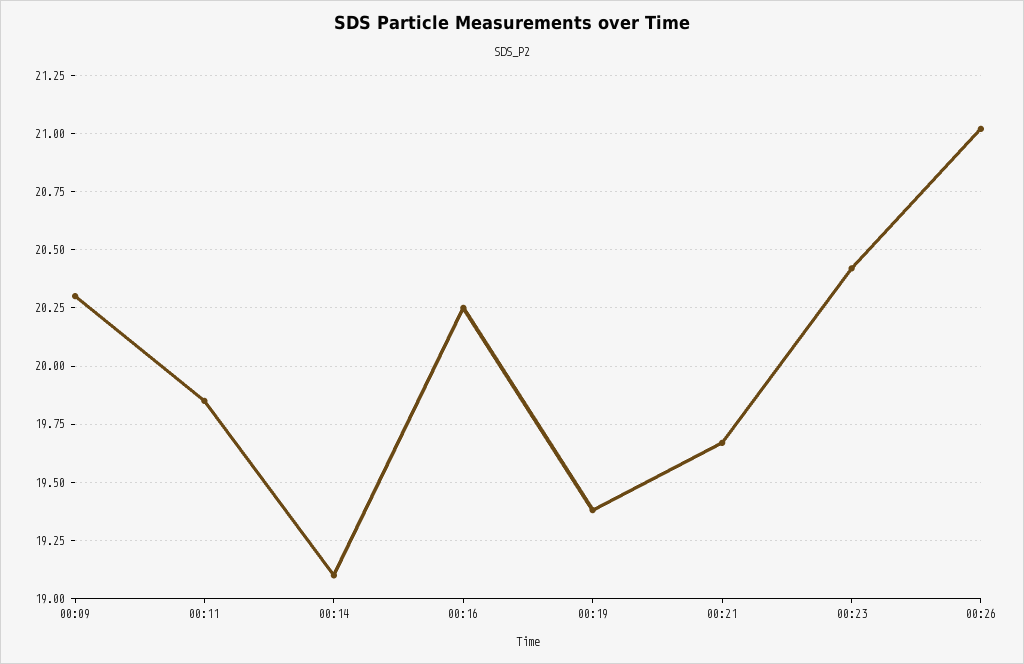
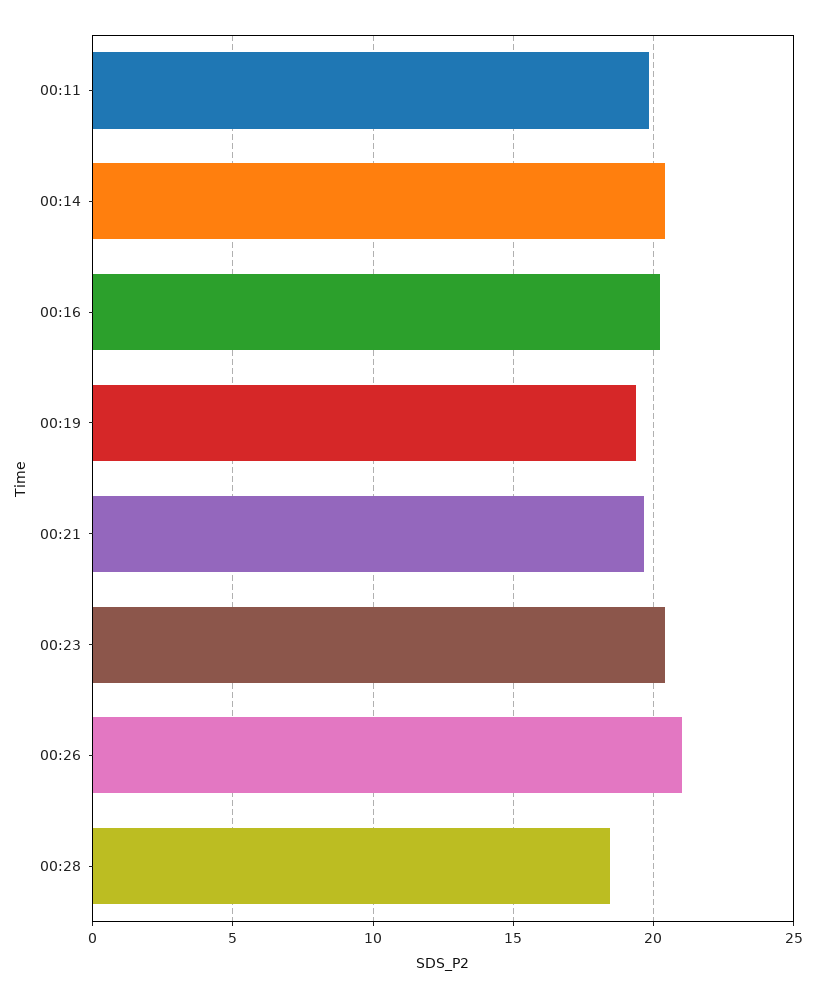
00:09: 20.3 -> none
00:14: 19.1 -> 20.5
00:28: none -> 18.5

